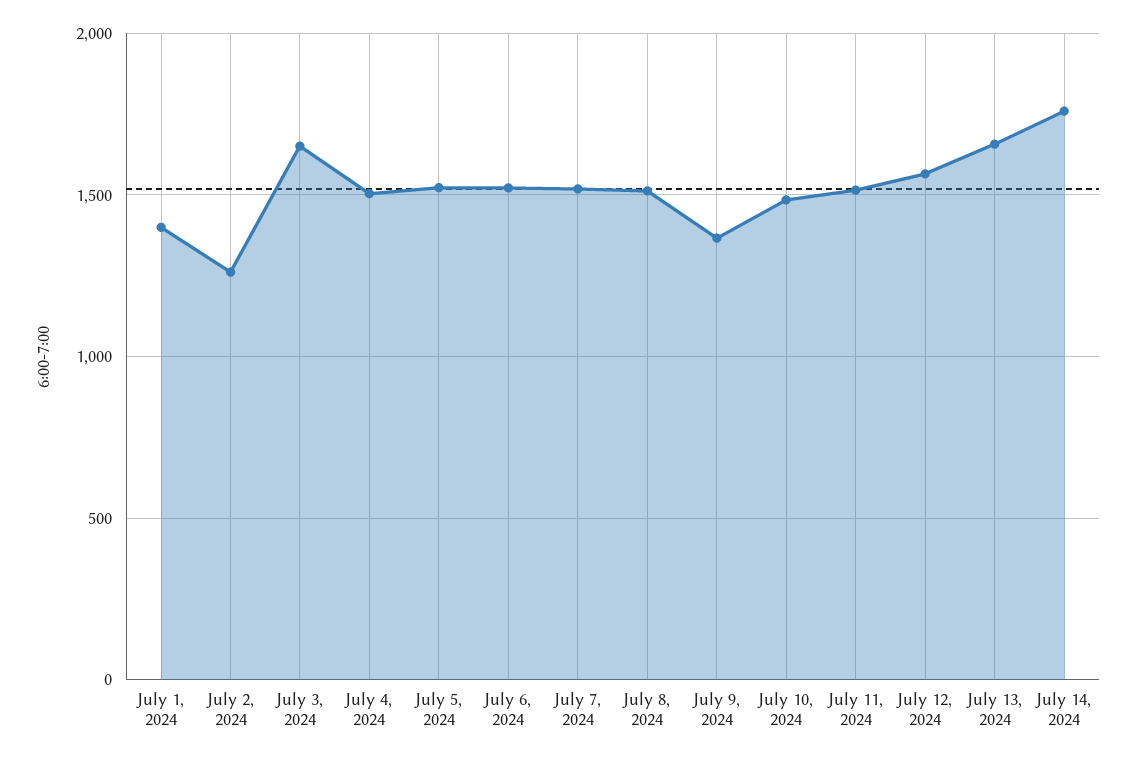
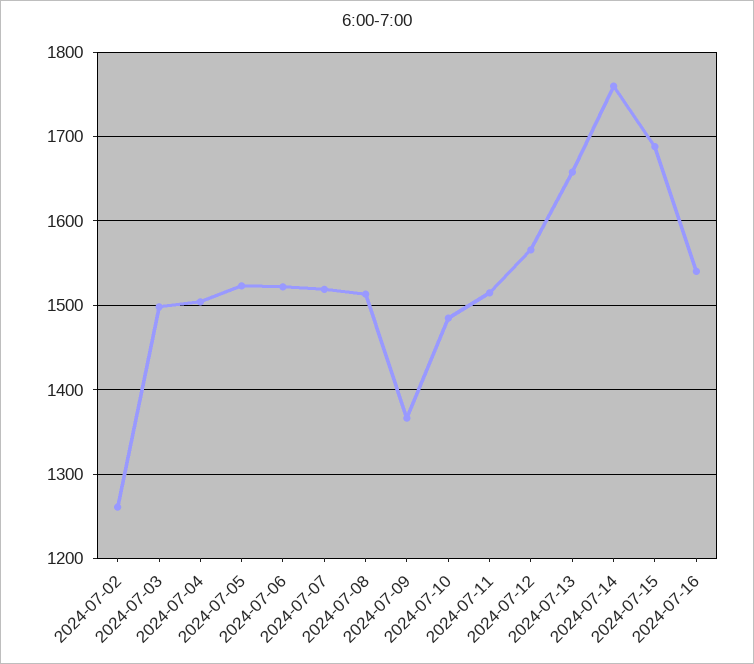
July 1, 2024: 1400 -> none
July 3, 2024: 1650 -> 1500
2024-07-15: none -> 1690
2024-07-16: none -> 1540

